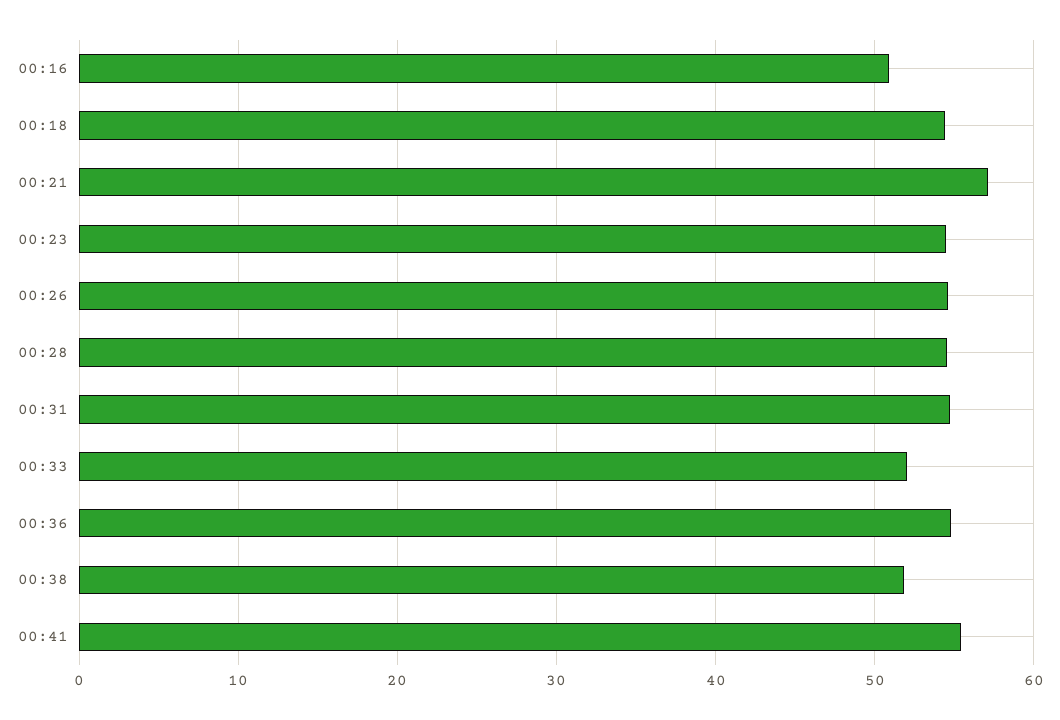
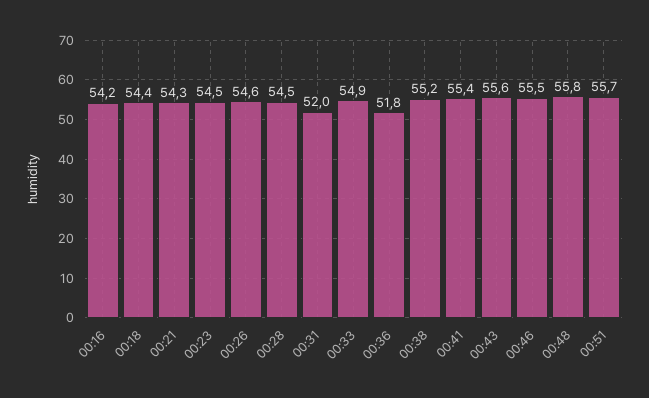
00:16: 51 -> 54.2
00:21: 57 -> 54.3
00:31: 55 -> 52
00:33: 52 -> 54.9
00:36: 55 -> 51.8
00:38: 52 -> 55.2
00:43: none -> 55.6
00:46: none -> 55.5
00:48: none -> 55.8
00:51: none -> 55.7

